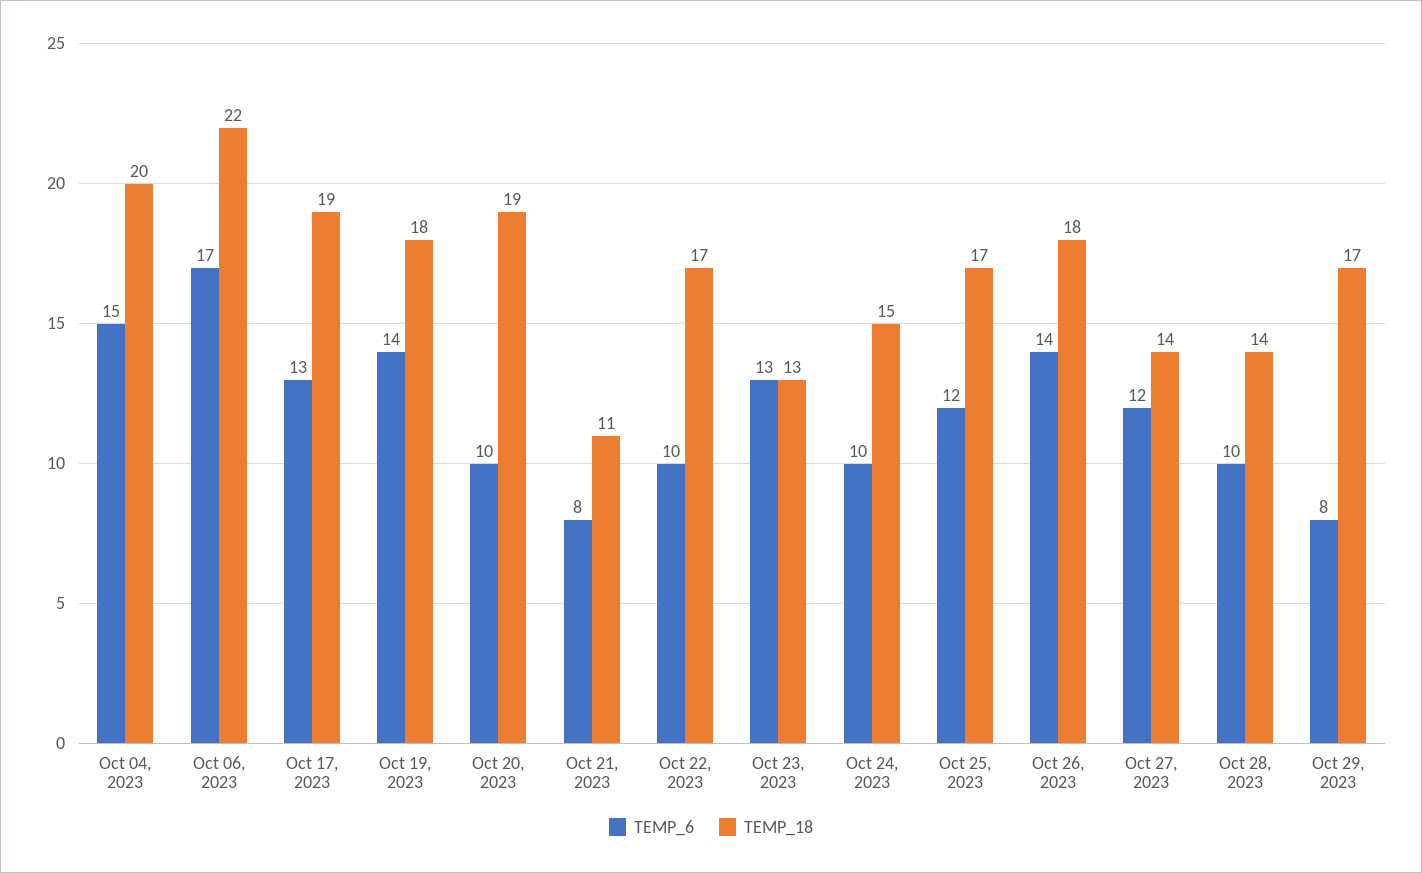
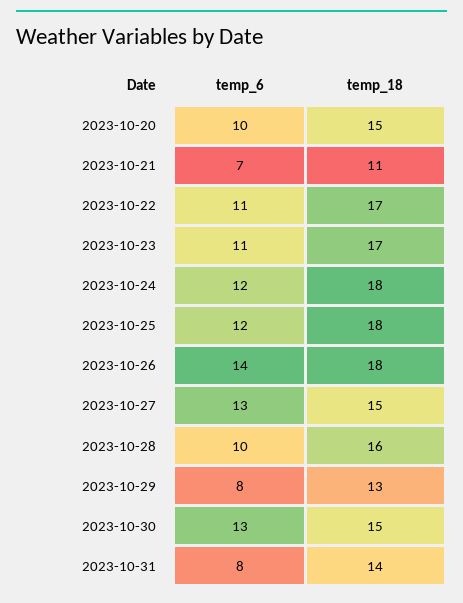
TEMP_6, Oct 04, 2023: 15 -> none
TEMP_18, Oct 04, 2023: 20 -> none
TEMP_6, Oct 06, 2023: 17 -> none
TEMP_18, Oct 06, 2023: 22 -> none
TEMP_6, Oct 17, 2023: 13 -> none
TEMP_18, Oct 17, 2023: 19 -> none
TEMP_6, Oct 19, 2023: 14 -> none
TEMP_18, Oct 19, 2023: 18 -> none
TEMP_18, Oct 20, 2023: 19 -> 15
TEMP_6, Oct 21, 2023: 8 -> 7
TEMP_6, Oct 22, 2023: 10 -> 11
TEMP_6, Oct 23, 2023: 13 -> 11
TEMP_18, Oct 23, 2023: 13 -> 17
TEMP_6, Oct 24, 2023: 10 -> 12
TEMP_18, Oct 24, 2023: 15 -> 18
TEMP_18, Oct 25, 2023: 17 -> 18
TEMP_6, Oct 27, 2023: 12 -> 13
TEMP_18, Oct 27, 2023: 14 -> 15
TEMP_18, Oct 28, 2023: 14 -> 16
TEMP_18, Oct 29, 2023: 17 -> 13
TEMP_6, 2023-10-30: none -> 13
TEMP_18, 2023-10-30: none -> 15
TEMP_6, 2023-10-31: none -> 8
TEMP_18, 2023-10-31: none -> 14

